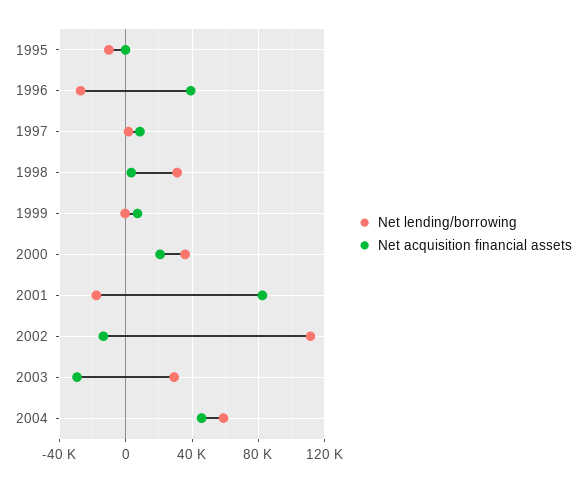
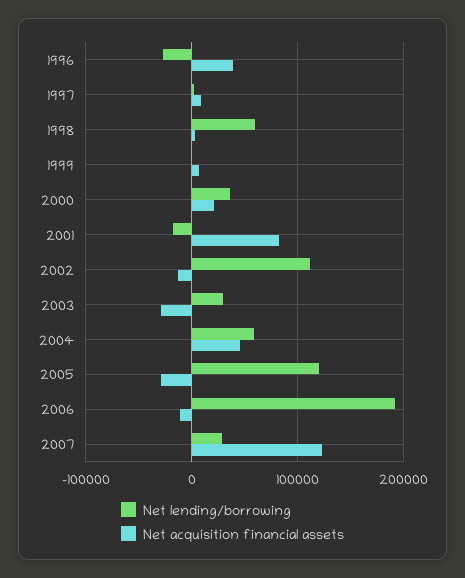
Net lending/borrowing, 1995: -10000 -> none
Net acquisition financial assets, 1995: 0 -> none
Net lending/borrowing, 1998: 30000 -> 60000
Net lending/borrowing, 2005: none -> 120000
Net acquisition financial assets, 2005: none -> -30000
Net lending/borrowing, 2006: none -> 190000
Net acquisition financial assets, 2006: none -> -10000
Net lending/borrowing, 2007: none -> 30000
Net acquisition financial assets, 2007: none -> 120000

